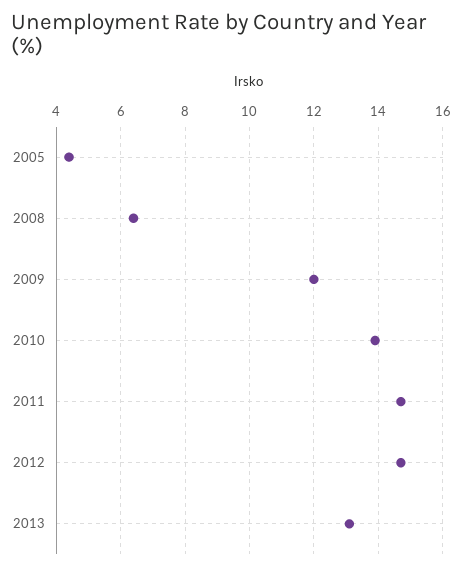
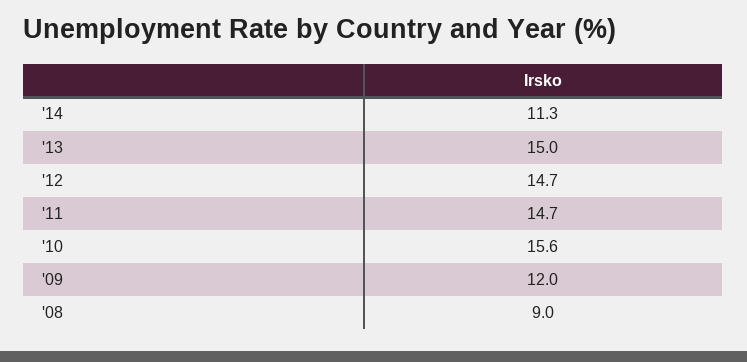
2005: 4.5 -> none
2008: 6.5 -> 9
2010: 14 -> 15.6
2013: 13 -> 15
'14: none -> 11.3

